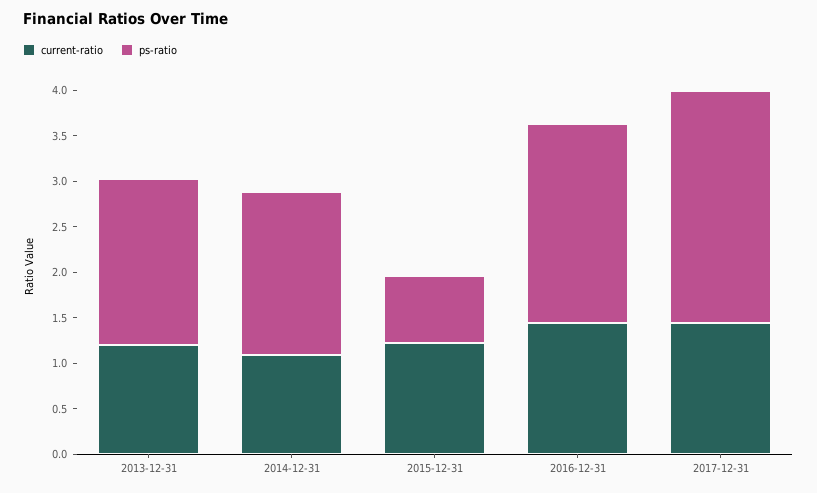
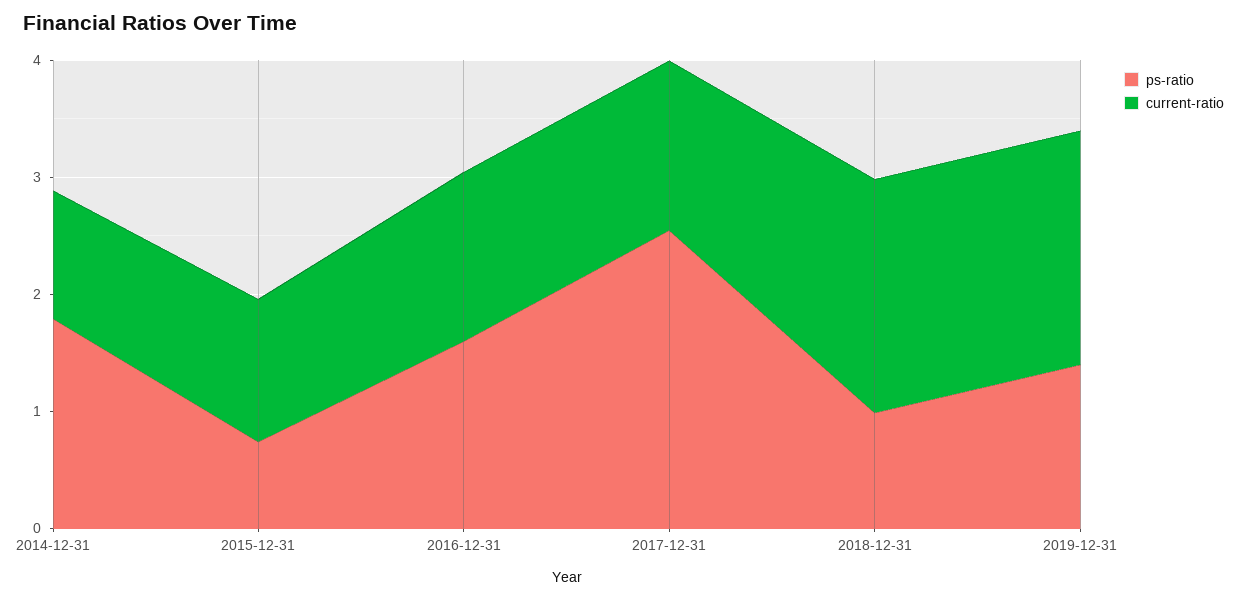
current-ratio, 2013-12-31: 1.2 -> none
ps-ratio, 2013-12-31: 1.8 -> none
ps-ratio, 2016-12-31: 2.2 -> 1.6
ps-ratio, 2018-12-31: none -> 1
current-ratio, 2018-12-31: none -> 2
ps-ratio, 2019-12-31: none -> 1.4
current-ratio, 2019-12-31: none -> 2

